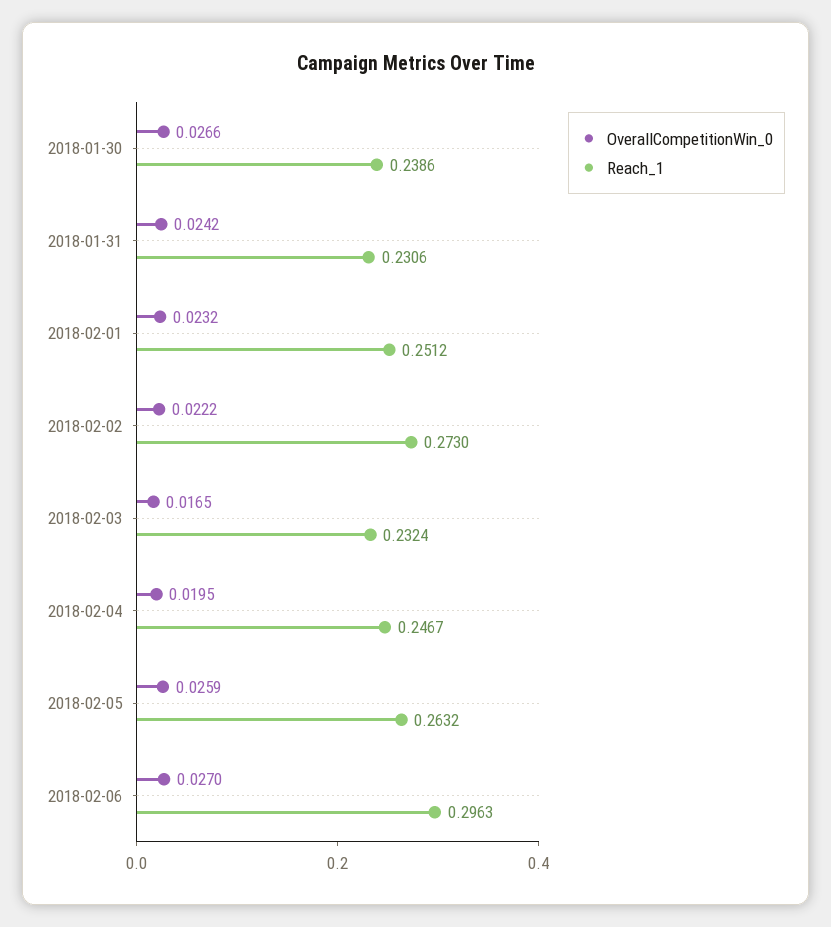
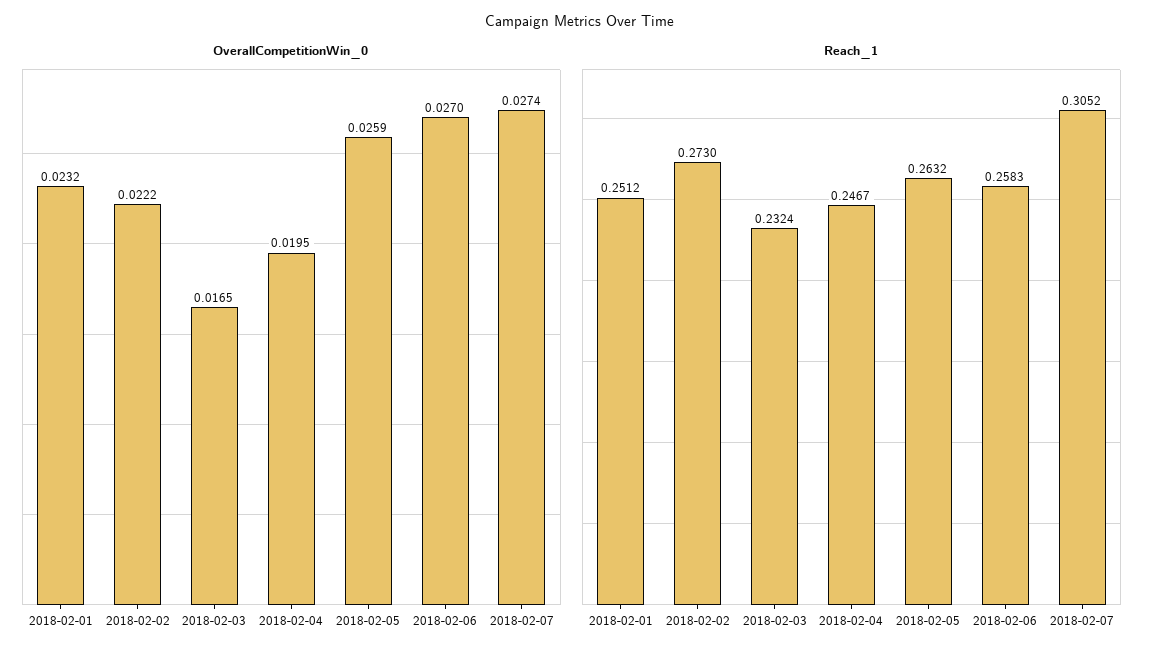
OverallCompetitionWin_0, 2018-01-30: 0.0266 -> none
Reach_1, 2018-01-30: 0.2386 -> none
OverallCompetitionWin_0, 2018-01-31: 0.0242 -> none
Reach_1, 2018-01-31: 0.2306 -> none
Reach_1, 2018-02-06: 0.2963 -> 0.2583
OverallCompetitionWin_0, 2018-02-07: none -> 0.0274
Reach_1, 2018-02-07: none -> 0.3052

